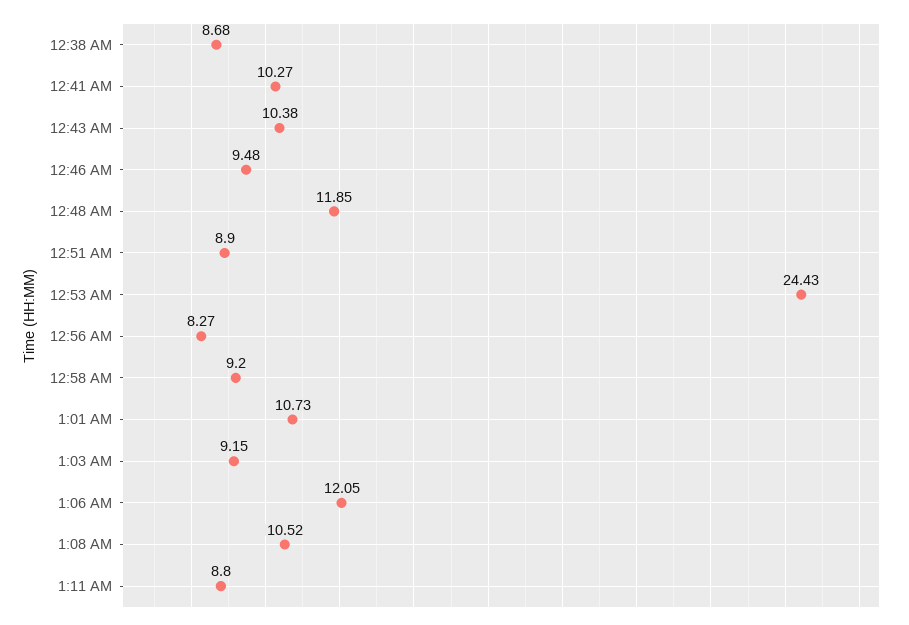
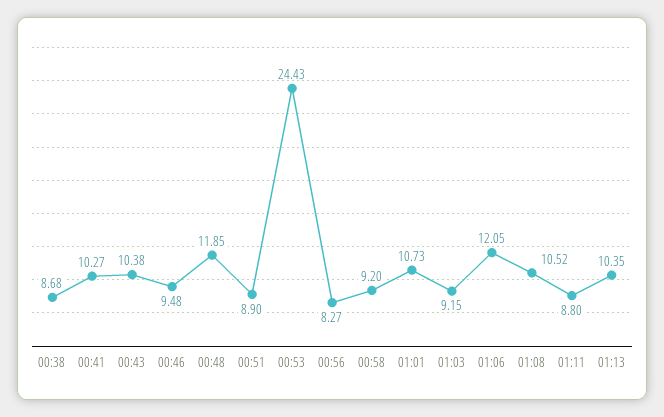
01:13: none -> 10.35

